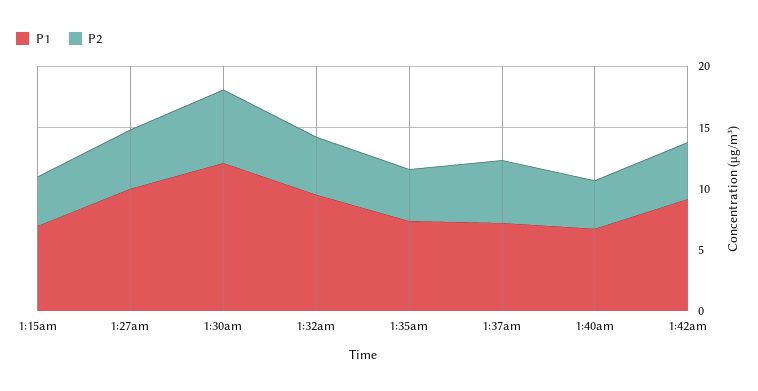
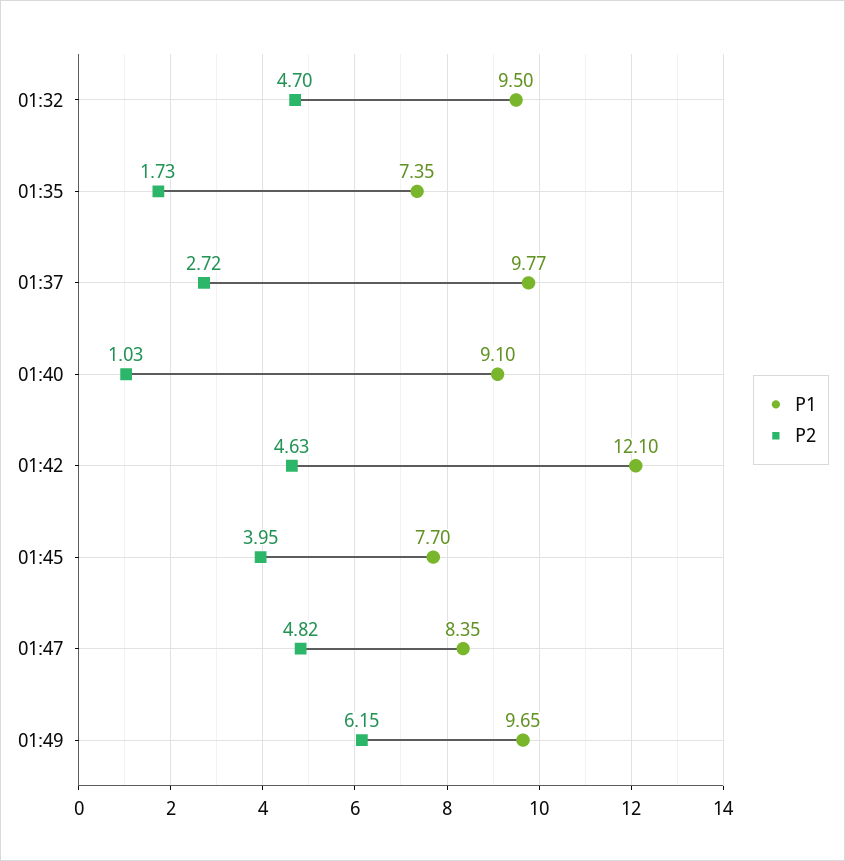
P1, 1:15am: 7 -> none
P2, 1:15am: 4 -> none
P1, 1:27am: 10 -> none
P2, 1:27am: 5 -> none
P1, 1:30am: 12 -> none
P2, 1:30am: 6 -> none
P2, 1:35am: 4 -> 1.73
P1, 1:37am: 7 -> 9.77
P2, 1:37am: 5 -> 2.72
P1, 1:40am: 7 -> 9.1
P2, 1:40am: 4 -> 1.03
P1, 1:42am: 9 -> 12.1
P1, 01:45: none -> 7.7
P2, 01:45: none -> 3.95
P1, 01:47: none -> 8.35
P2, 01:47: none -> 4.82
P1, 01:49: none -> 9.65
P2, 01:49: none -> 6.15

